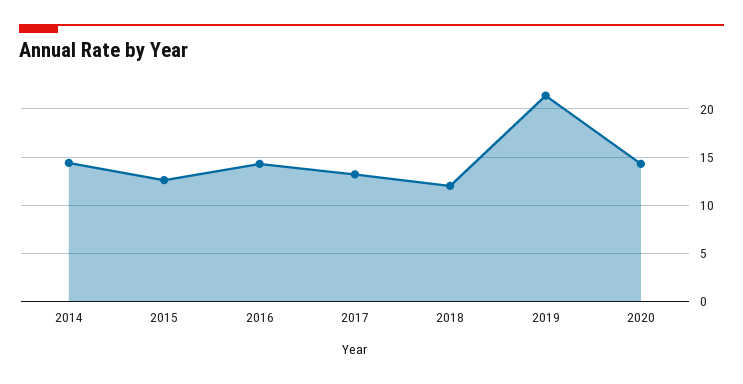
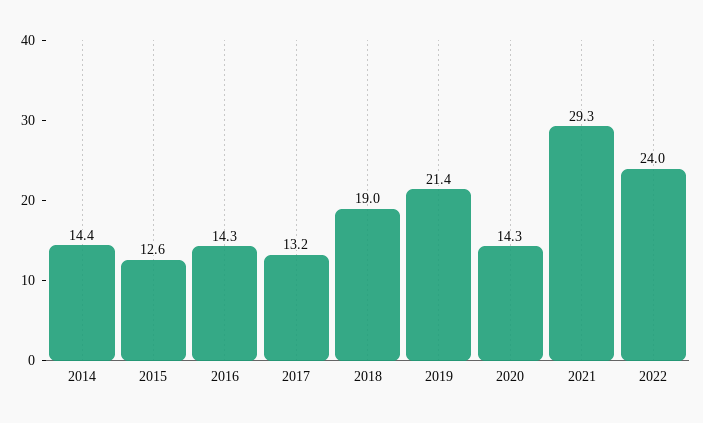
2018: 12 -> 19
2021: none -> 29.3
2022: none -> 24

